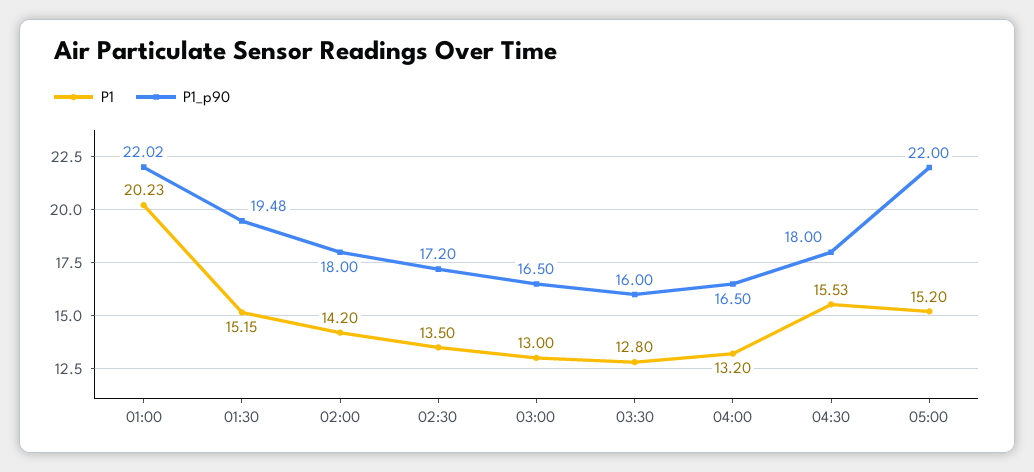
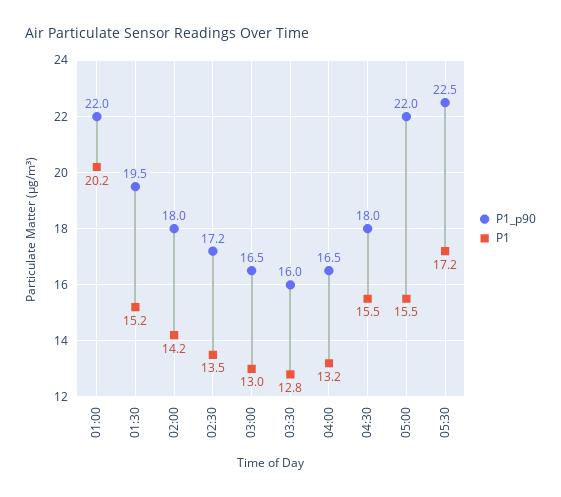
P1, 05:00: 15.2 -> 15.5
P1_p90, 05:30: none -> 22.5
P1, 05:30: none -> 17.2

